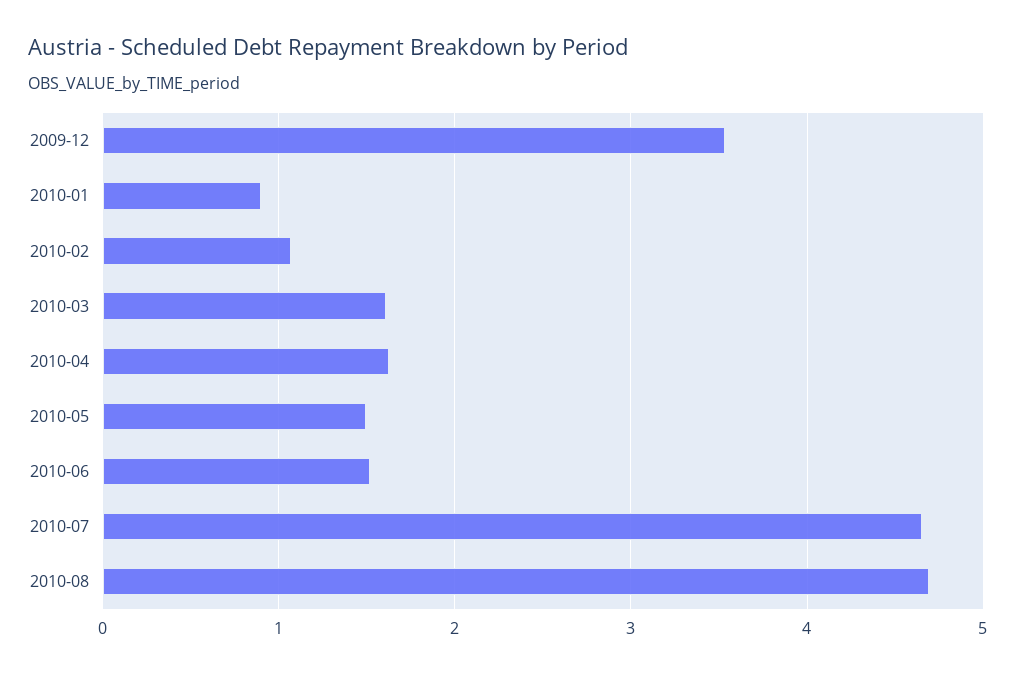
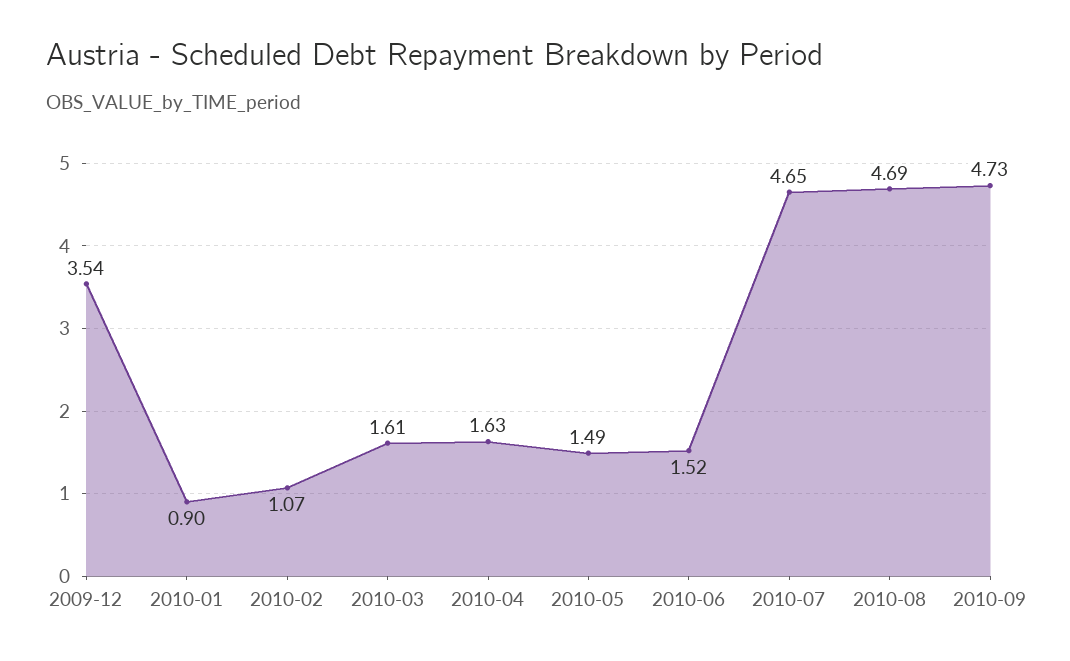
2010-09: none -> 4.73

